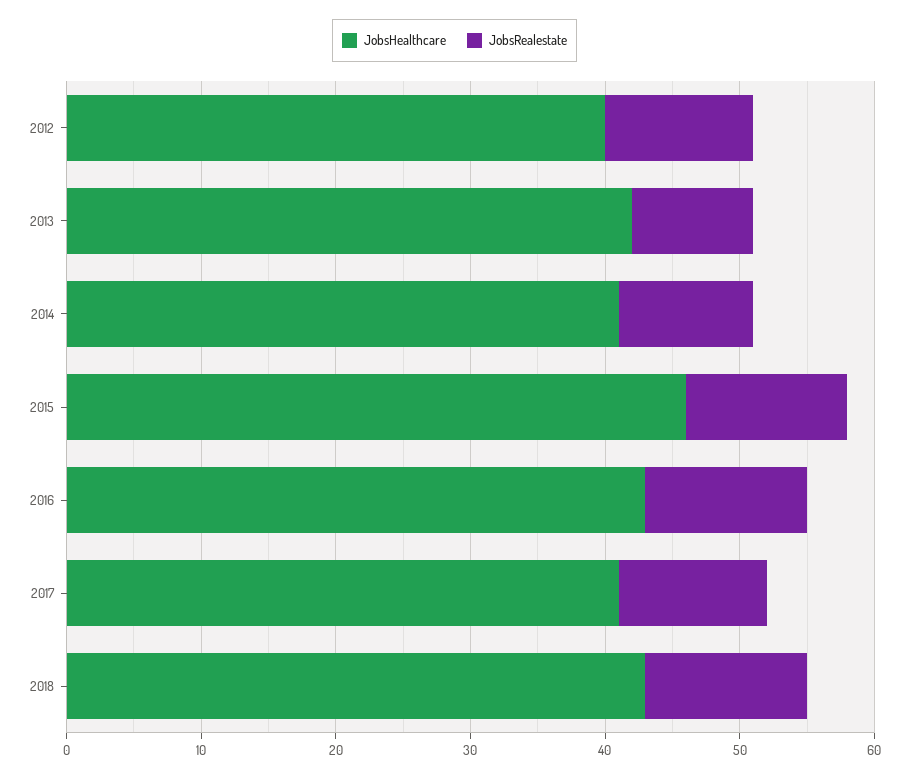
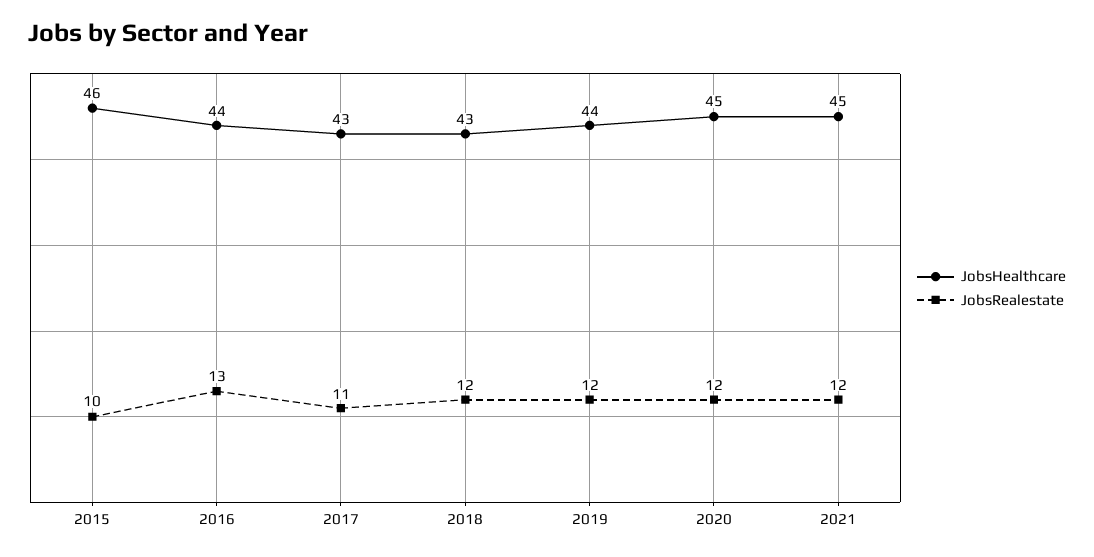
JobsHealthcare, 2012: 40 -> none
JobsRealestate, 2012: 11 -> none
JobsHealthcare, 2013: 42 -> none
JobsRealestate, 2013: 9 -> none
JobsHealthcare, 2014: 41 -> none
JobsRealestate, 2014: 10 -> none
JobsRealestate, 2015: 12 -> 10
JobsHealthcare, 2016: 43 -> 44
JobsRealestate, 2016: 12 -> 13
JobsHealthcare, 2017: 41 -> 43
JobsHealthcare, 2019: none -> 44
JobsRealestate, 2019: none -> 12
JobsHealthcare, 2020: none -> 45
JobsRealestate, 2020: none -> 12
JobsHealthcare, 2021: none -> 45
JobsRealestate, 2021: none -> 12

